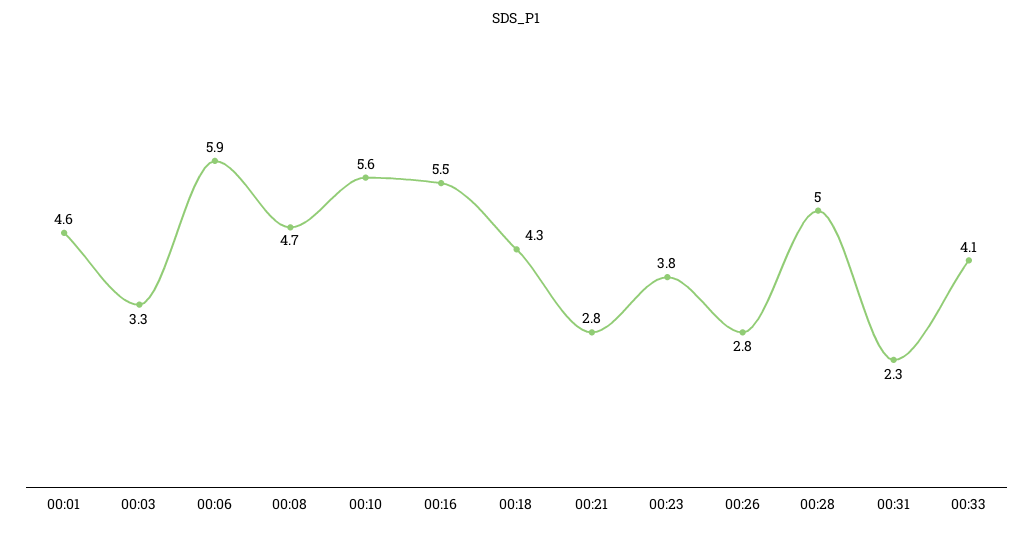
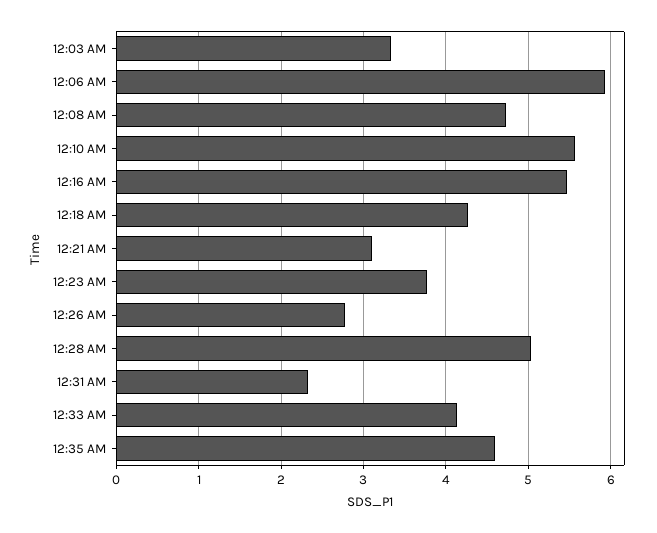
00:01: 4.6 -> none
00:21: 2.8 -> 3.1
12:35 AM: none -> 4.6

